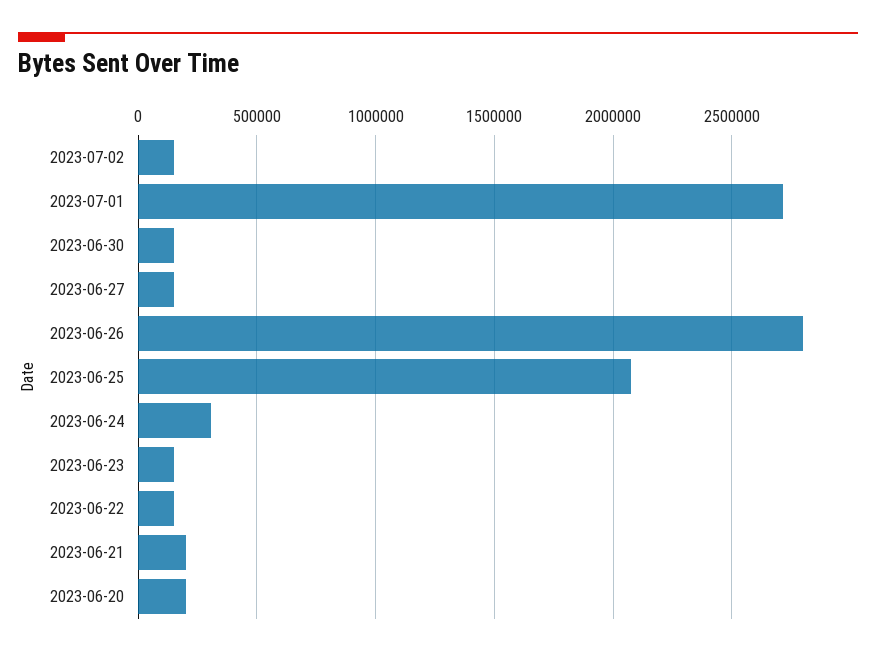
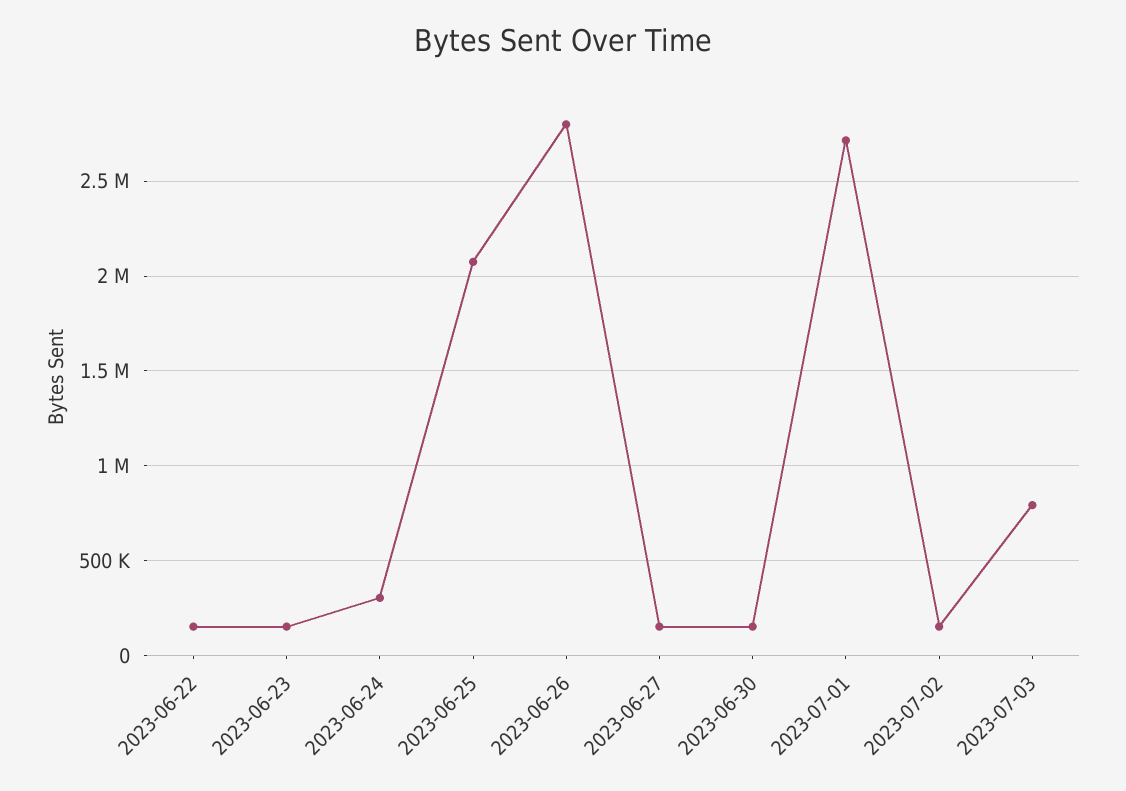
2023-06-21: 200000 -> none
2023-06-20: 200000 -> none
2023-07-03: none -> 800000

